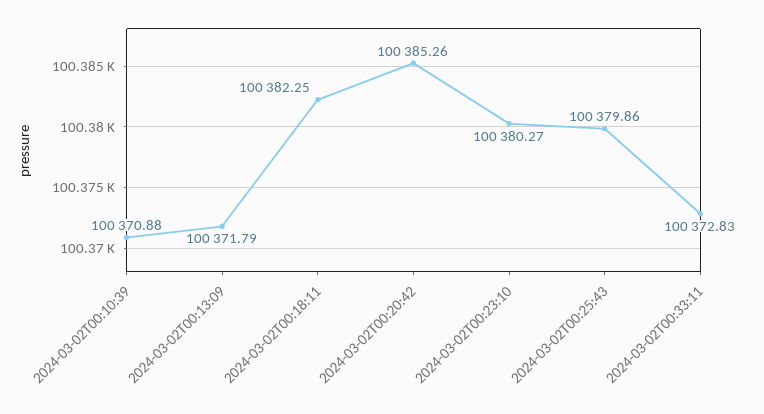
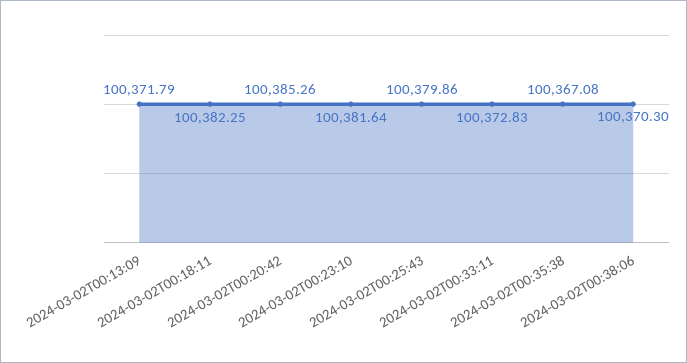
2024-03-02T00:10:39: 100370.88 -> none
2024-03-02T00:23:10: 100380.27 -> 100381.64
2024-03-02T00:35:38: none -> 100367.08
2024-03-02T00:38:06: none -> 100370.3

